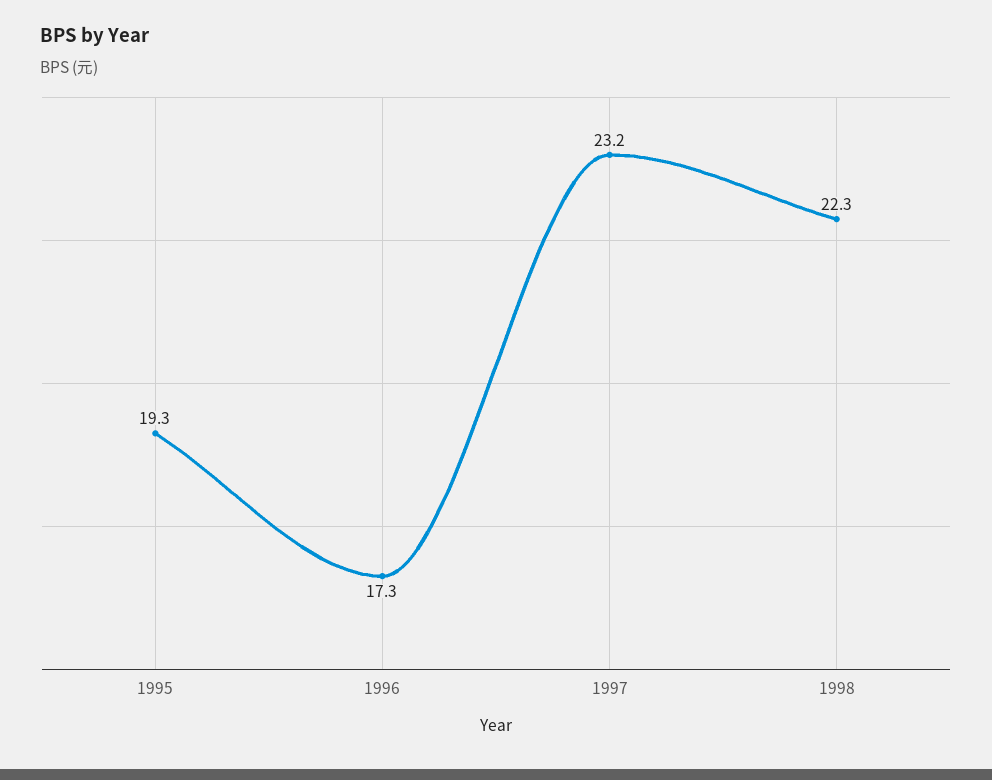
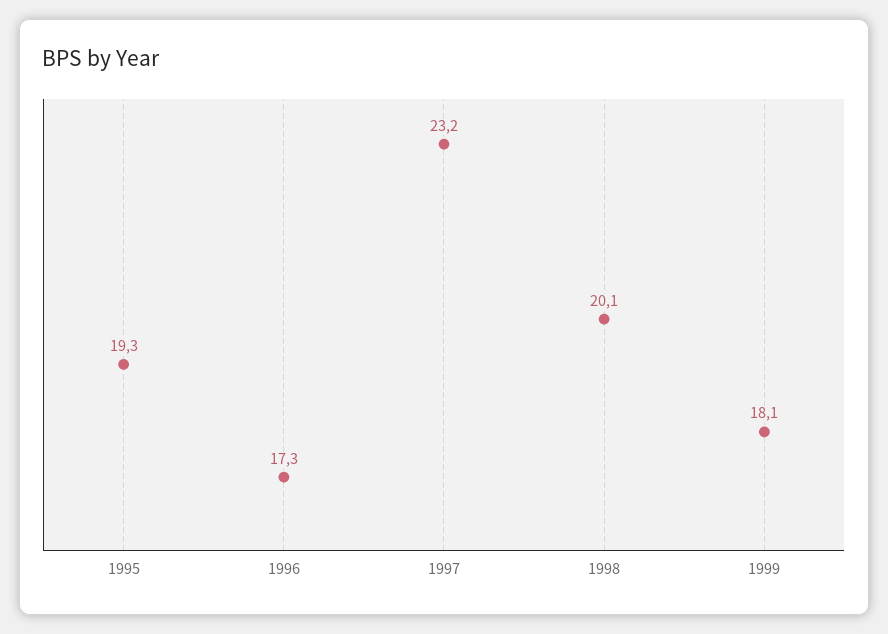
1998: 22.3 -> 20.1
1999: none -> 18.1

